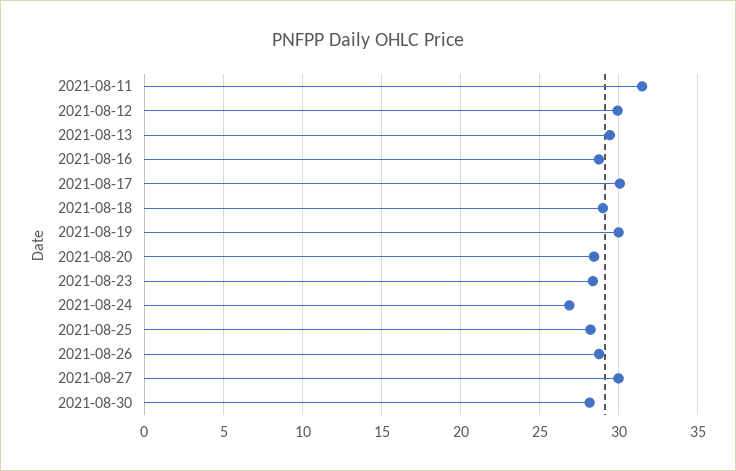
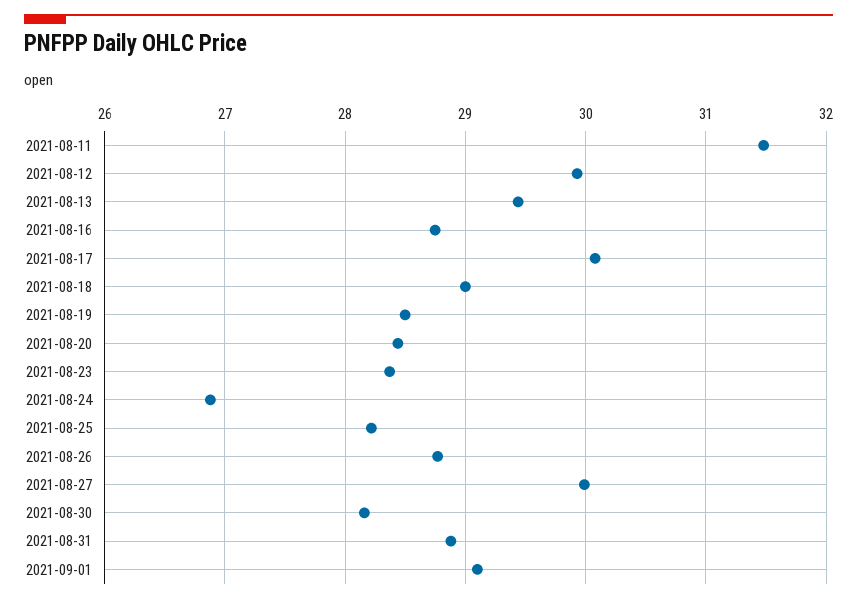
2021-08-19: 30 -> 28.5
2021-08-31: none -> 28.9
2021-09-01: none -> 29.1

